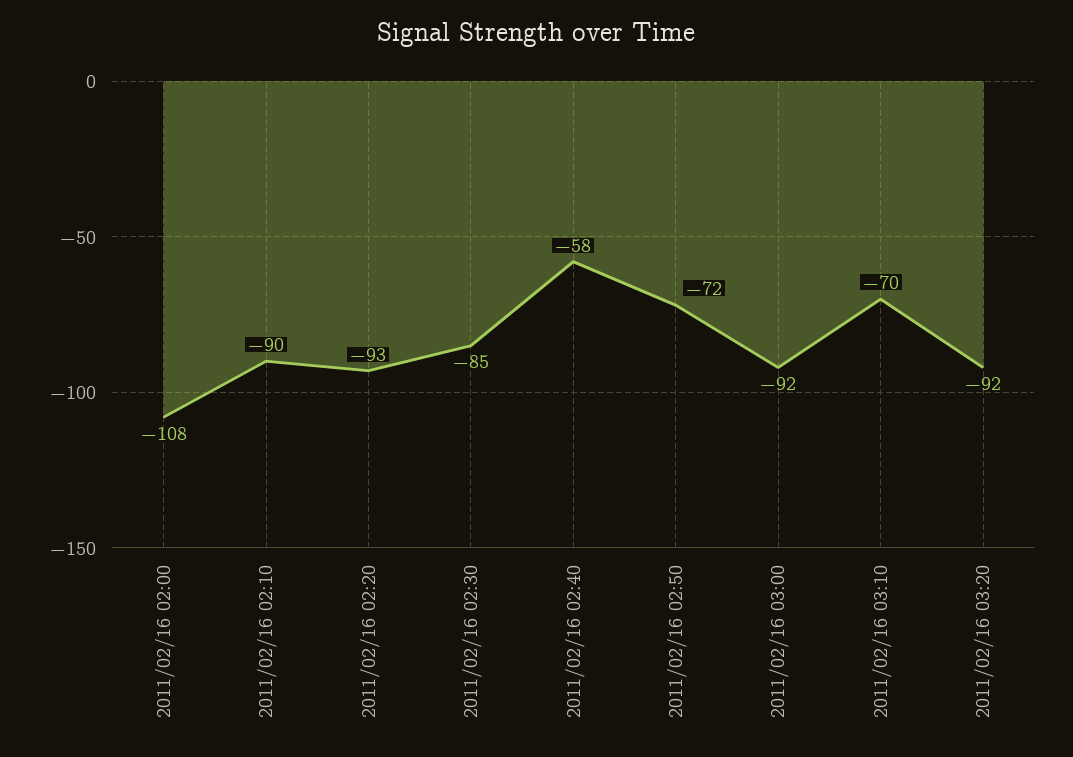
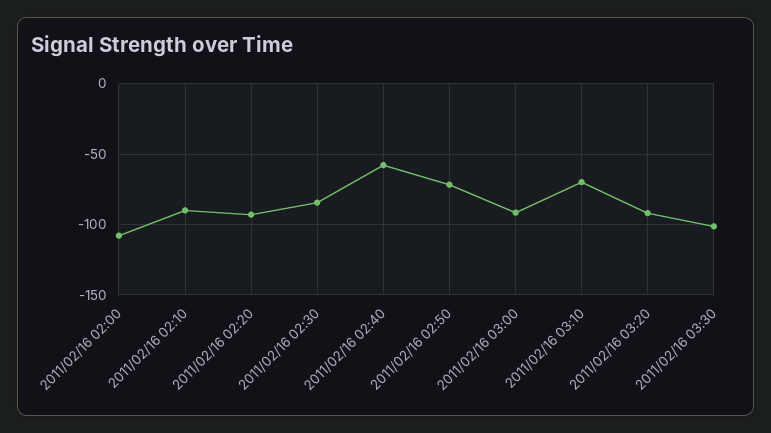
2011/02/16 03:30: none -> -100

